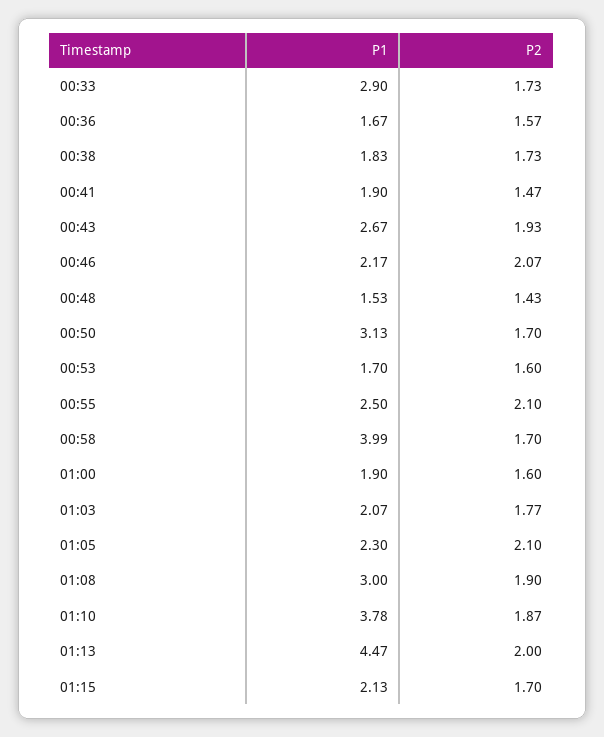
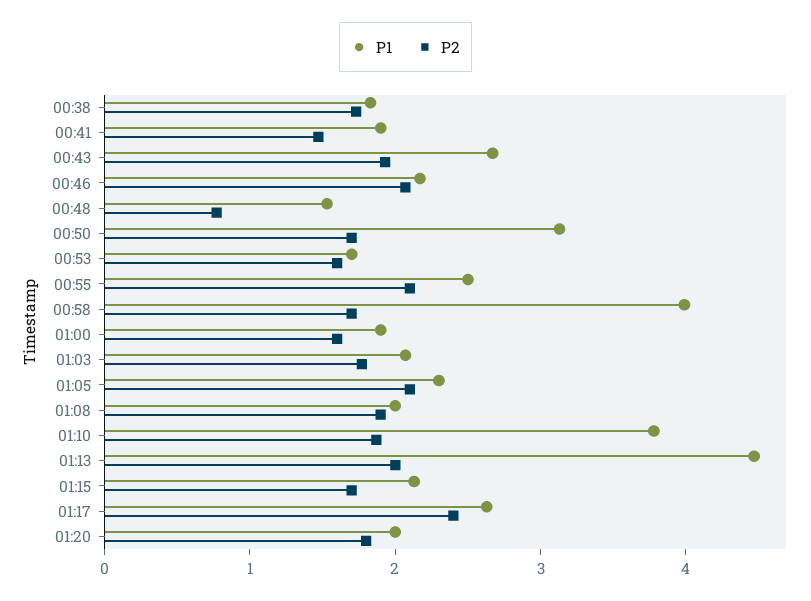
P1, 00:33: 2.9 -> none
P2, 00:33: 1.73 -> none
P1, 00:36: 1.67 -> none
P2, 00:36: 1.57 -> none
P2, 00:48: 1.43 -> 0.8
P1, 01:08: 3 -> 2
P1, 01:17: none -> 2.6
P2, 01:17: none -> 2.4
P1, 01:20: none -> 2
P2, 01:20: none -> 1.8

